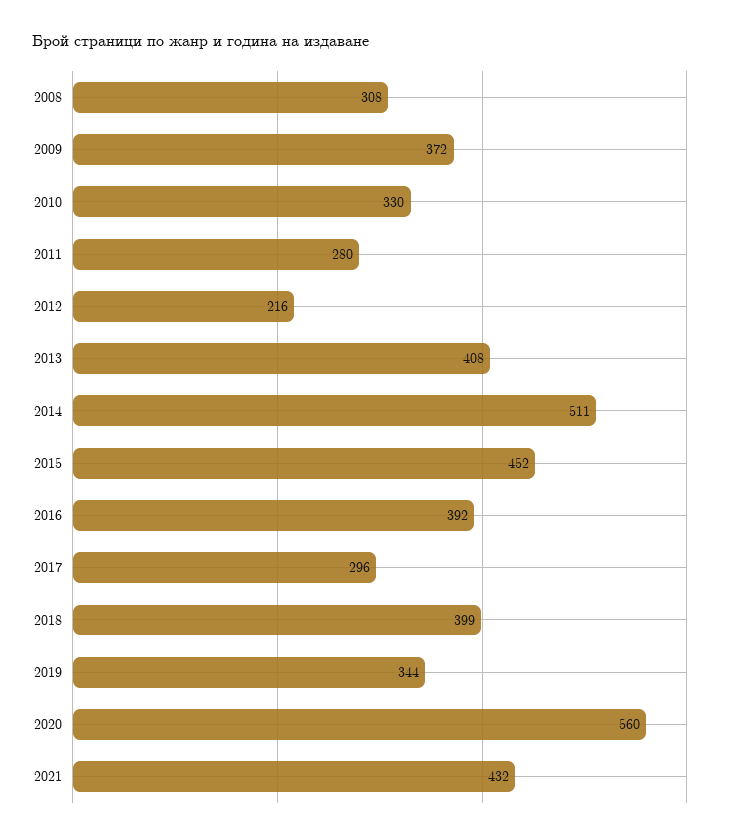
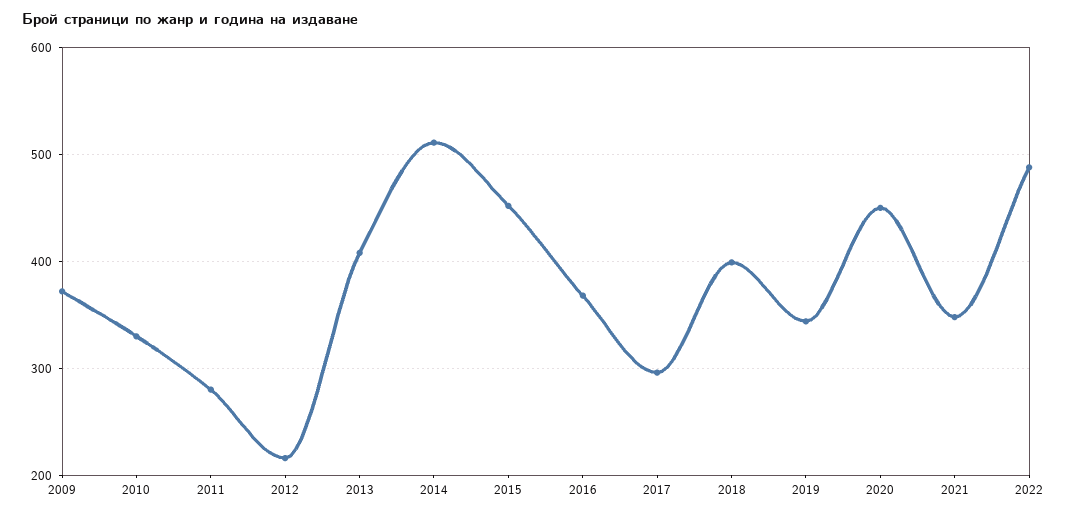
2008: 308 -> none
2016: 392 -> 370
2020: 560 -> 450
2021: 432 -> 350
2022: none -> 490

